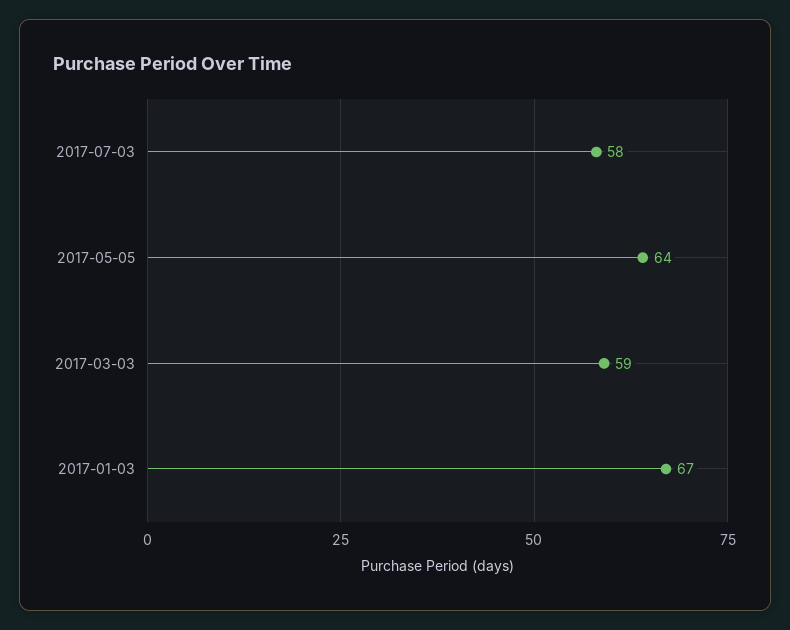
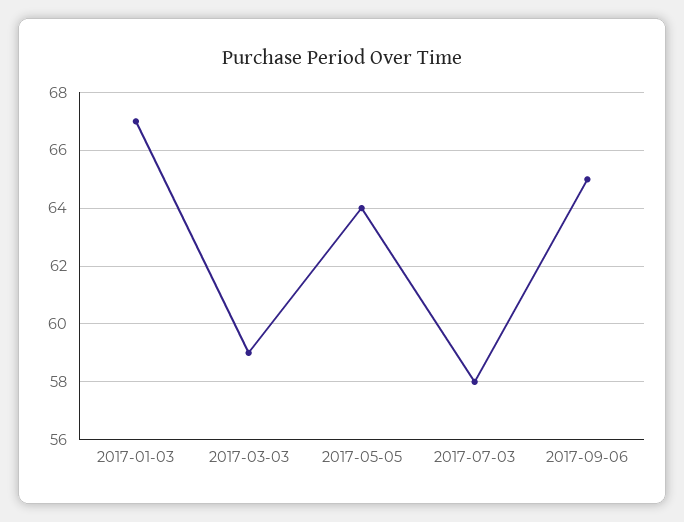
2017-09-06: none -> 65

